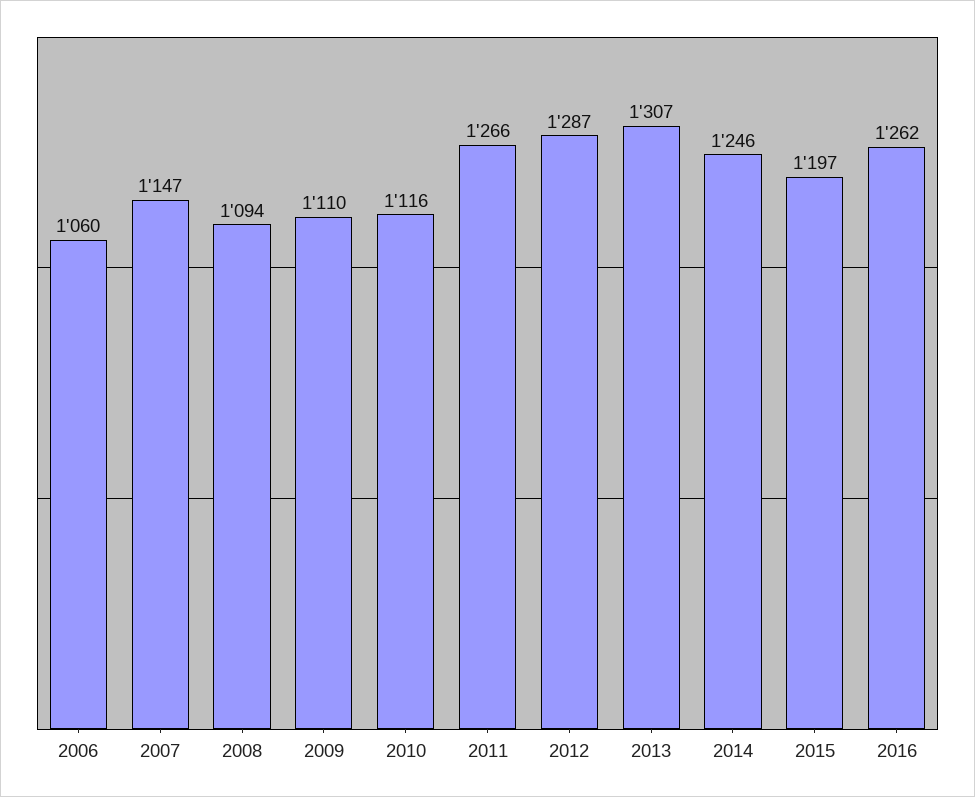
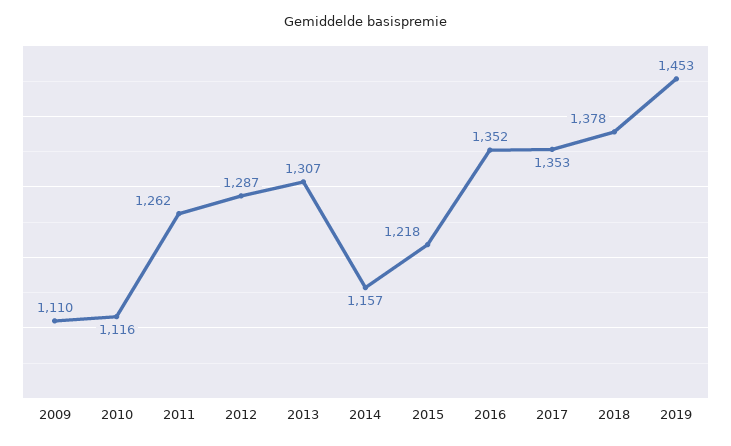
2006: 1060 -> none
2007: 1147 -> none
2008: 1094 -> none
2011: 1266 -> 1262
2014: 1246 -> 1157
2015: 1197 -> 1218
2016: 1262 -> 1352
2017: none -> 1353
2018: none -> 1378
2019: none -> 1453

